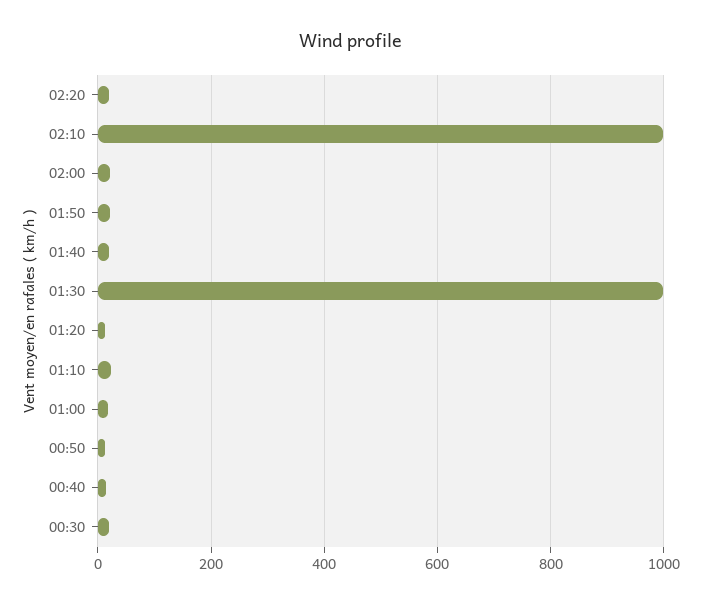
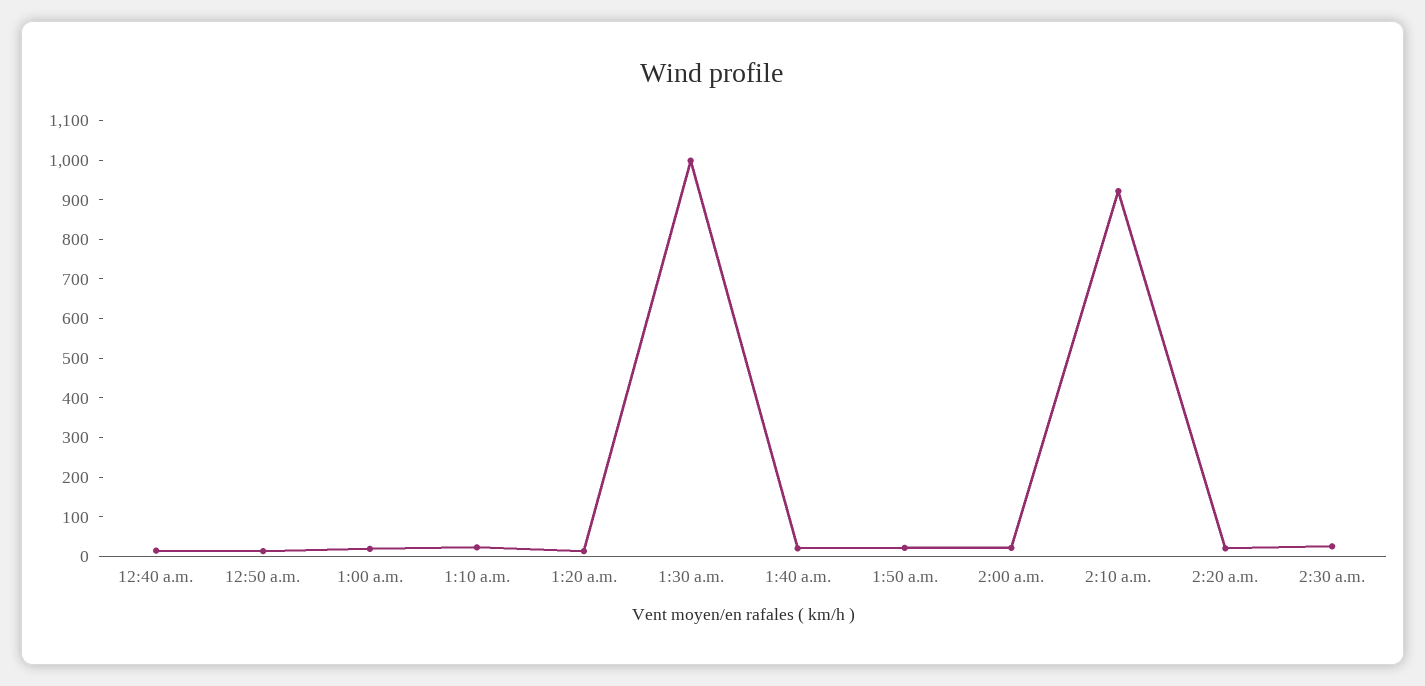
02:10: 1000 -> 925
00:30: 20 -> none
2:30 a.m.: none -> 25

